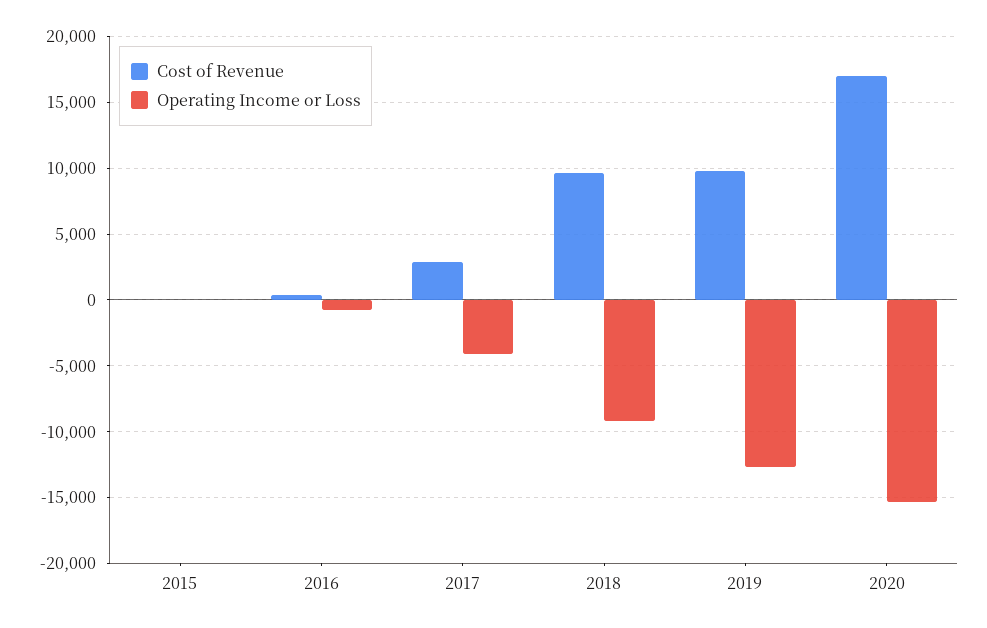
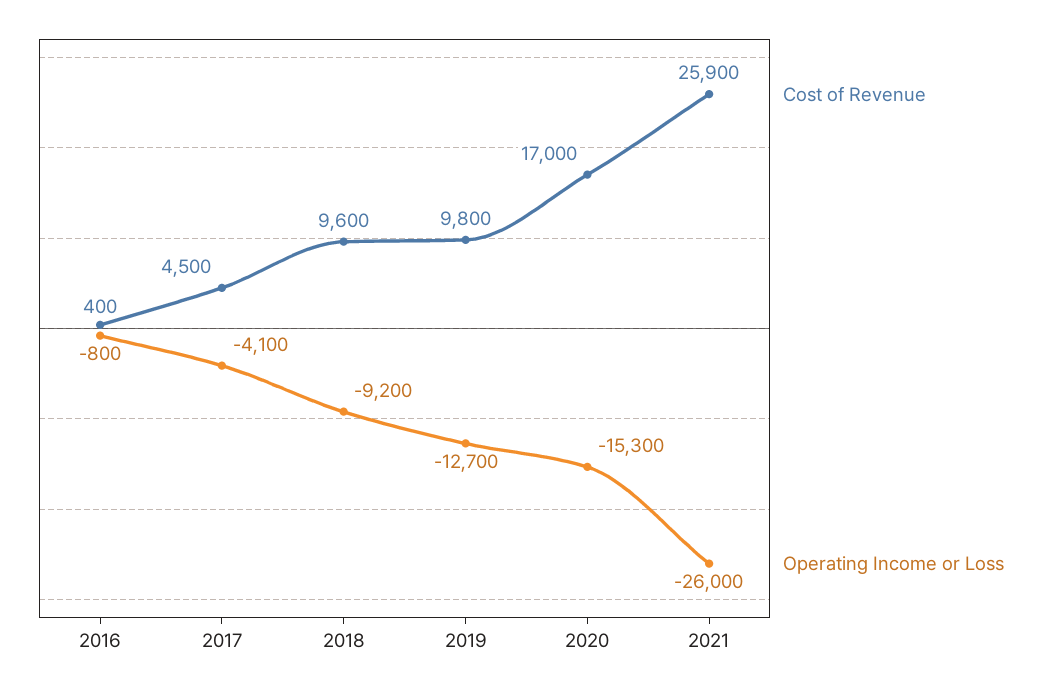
Cost of Revenue, 2015: 0 -> none
Operating Income or Loss, 2015: 0 -> none
Cost of Revenue, 2017: 3000 -> 4500
Cost of Revenue, 2021: none -> 25900
Operating Income or Loss, 2021: none -> -26000

